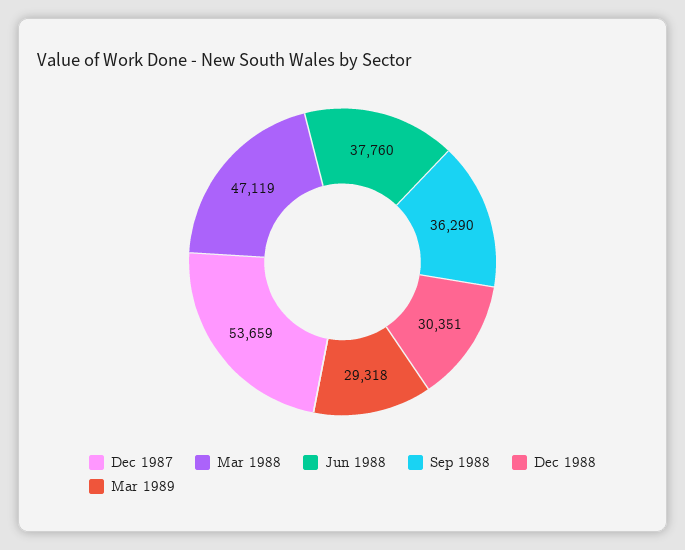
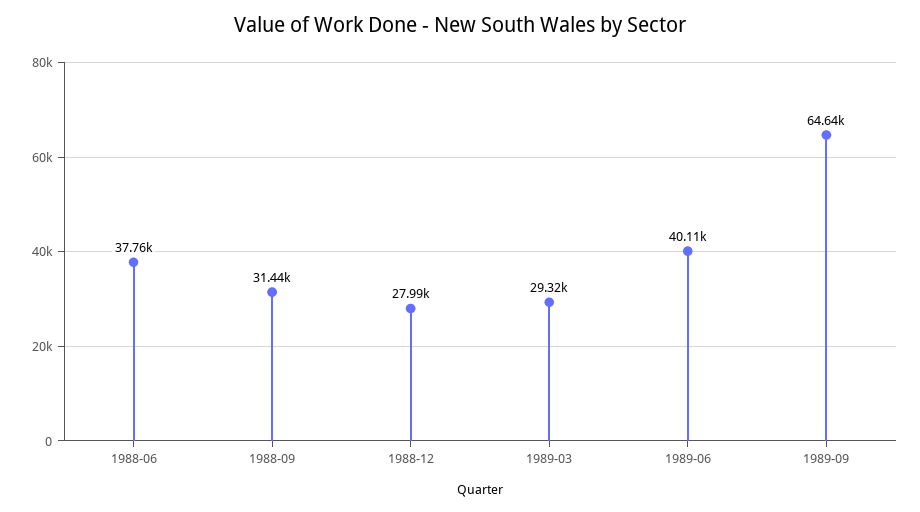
Dec 1987: 53659 -> none
Mar 1988: 47119 -> none
Sep 1988: 36290 -> 31440
Dec 1988: 30351 -> 27990
1989-06: none -> 40110
1989-09: none -> 64640

